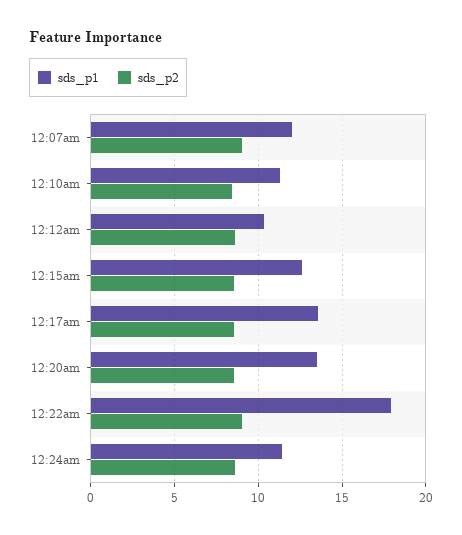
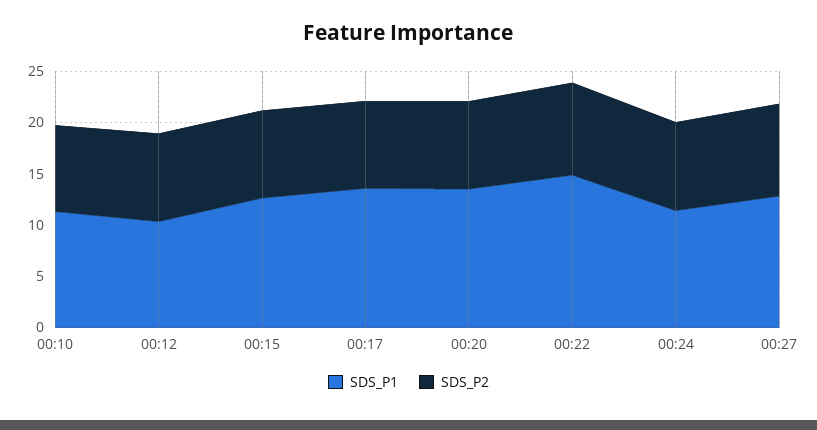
sds_p1, 12:07am: 12 -> none
sds_p2, 12:07am: 9 -> none
sds_p1, 12:22am: 18 -> 15
sds_p1, 00:27: none -> 13
sds_p2, 00:27: none -> 9

